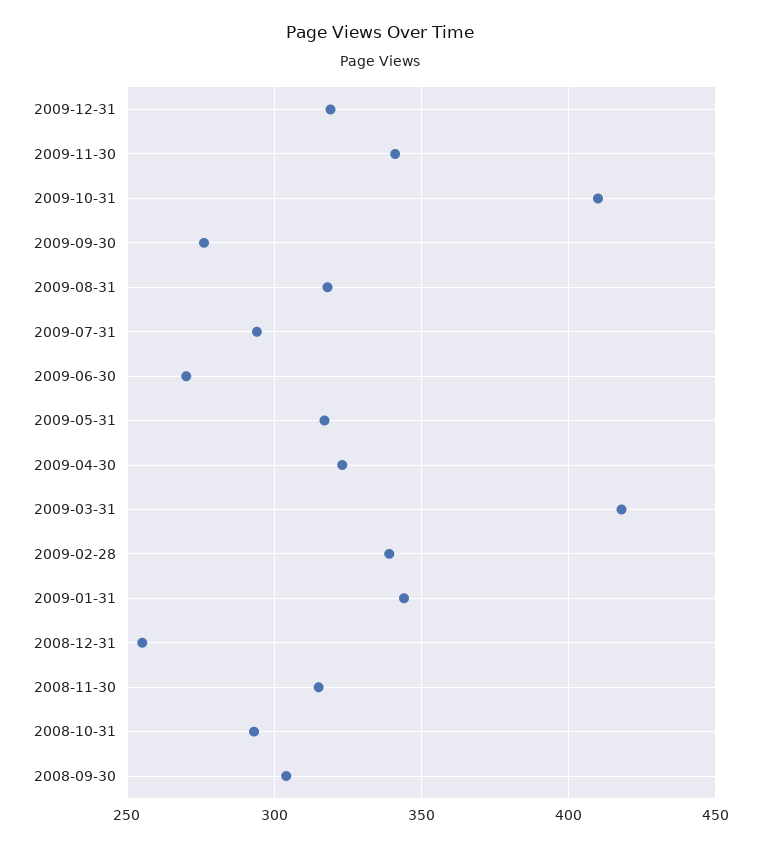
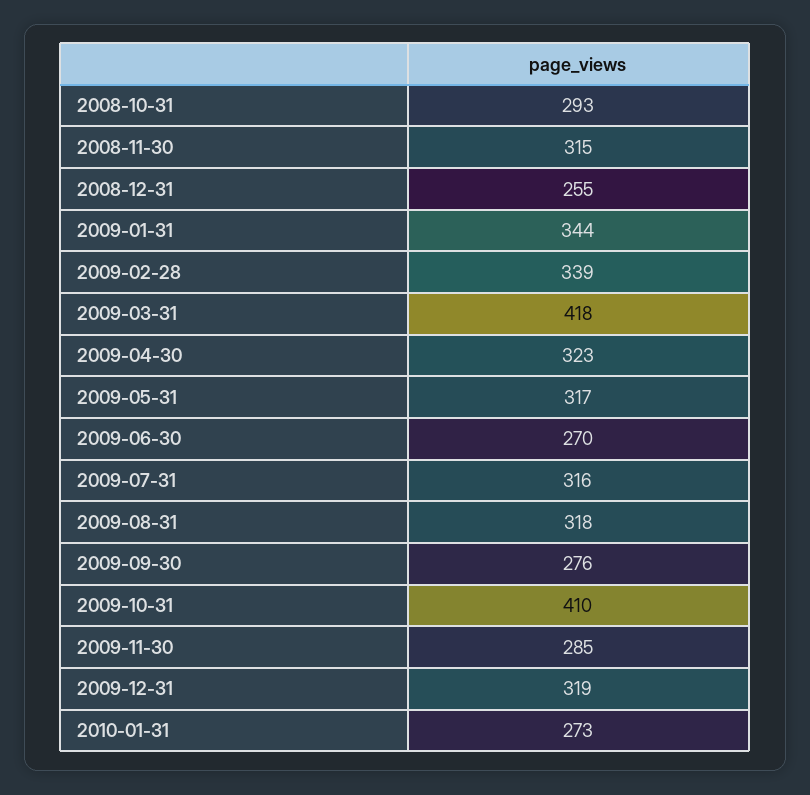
2009-11-30: 340 -> 285
2009-07-31: 295 -> 316
2008-09-30: 305 -> none
2010-01-31: none -> 273

